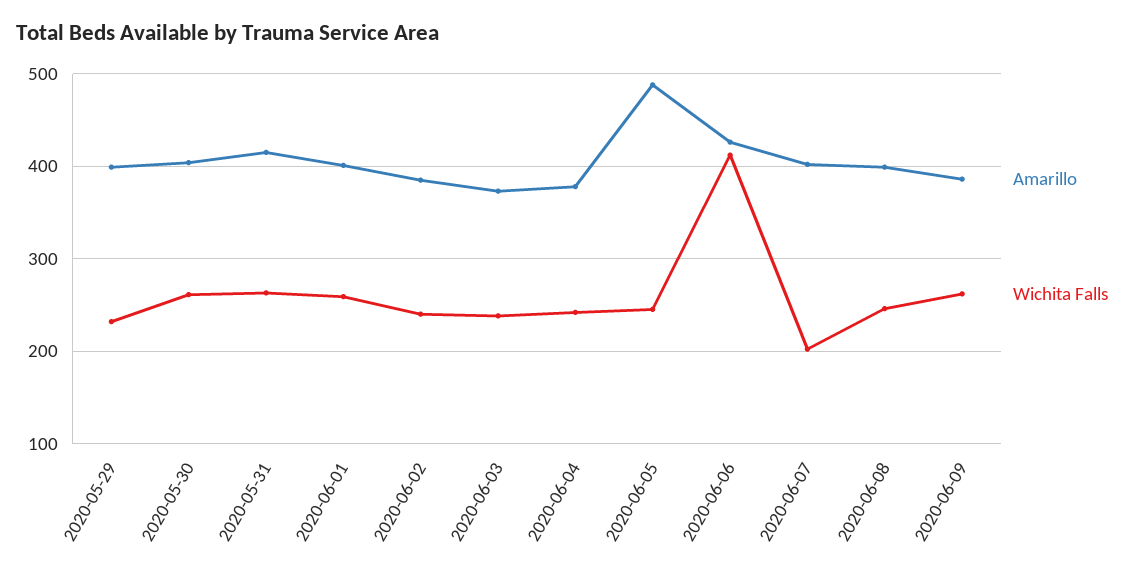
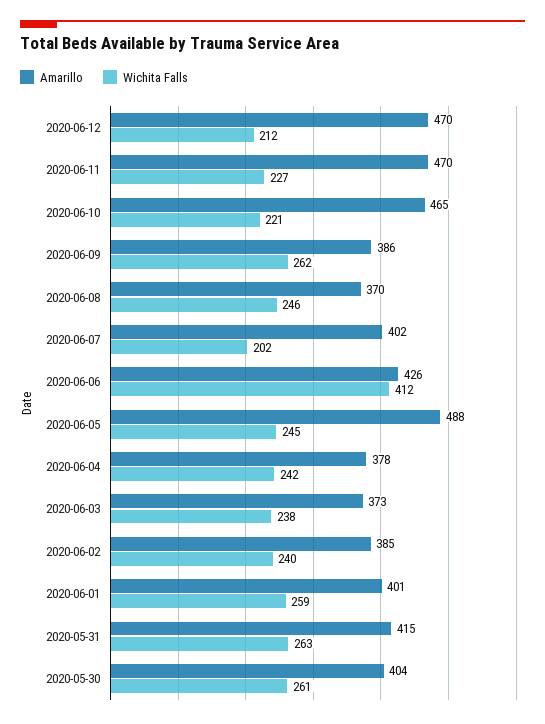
Amarillo, 2020-05-29: 400 -> none
Wichita Falls, 2020-05-29: 230 -> none
Amarillo, 2020-06-08: 400 -> 370
Amarillo, 2020-06-12: none -> 470
Wichita Falls, 2020-06-12: none -> 212
Amarillo, 2020-06-11: none -> 470
Wichita Falls, 2020-06-11: none -> 227
Amarillo, 2020-06-10: none -> 465
Wichita Falls, 2020-06-10: none -> 221

